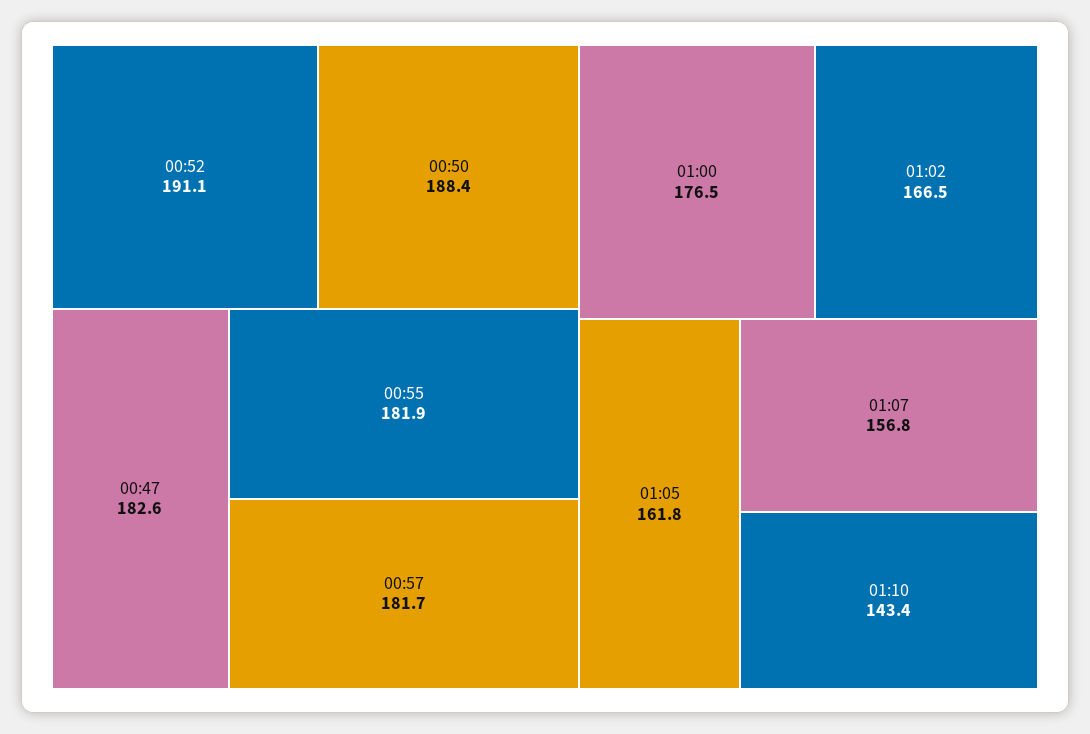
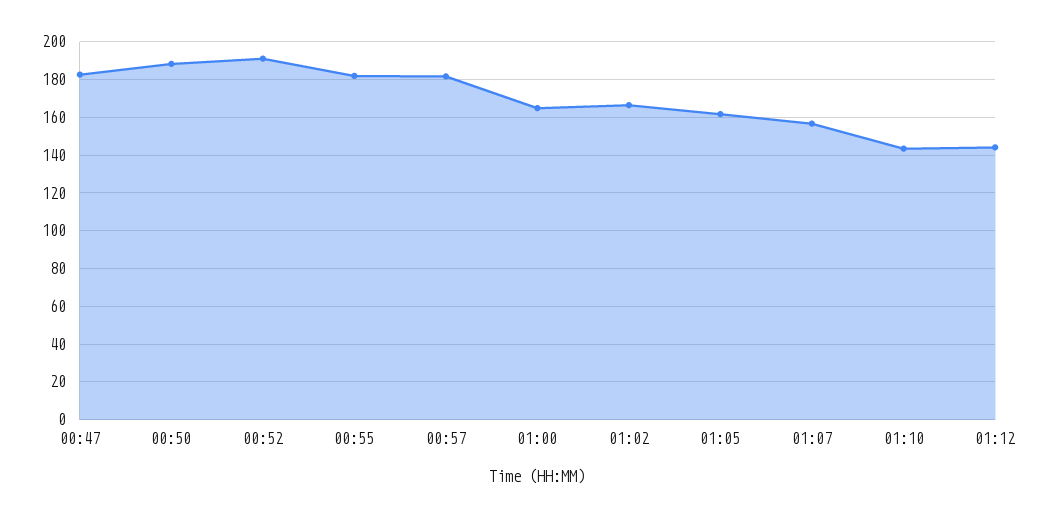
01:00: 176.5 -> 165
01:12: none -> 145

